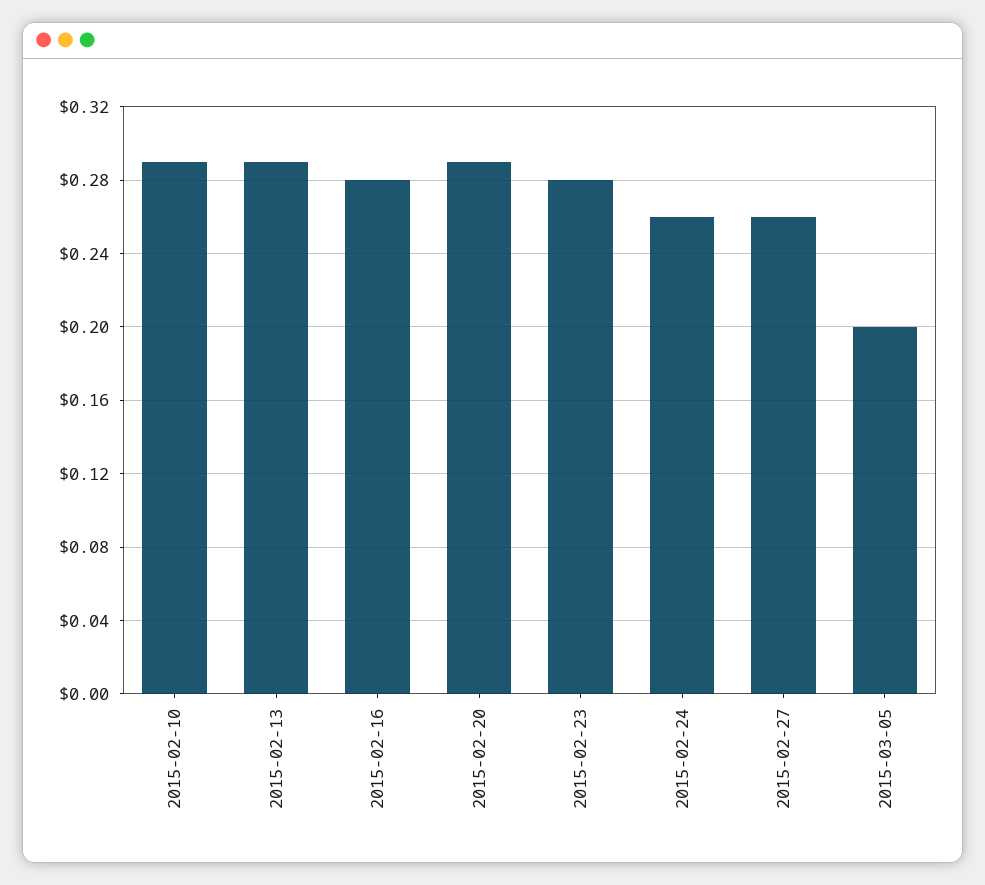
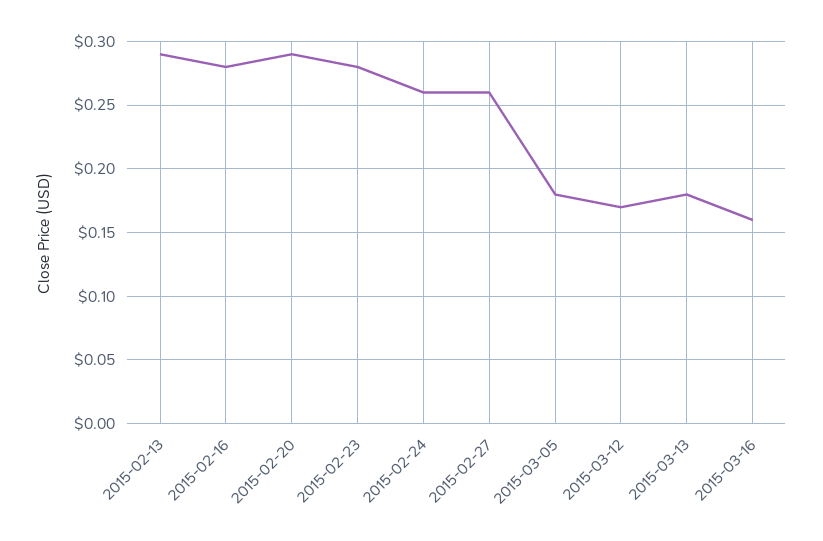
2015-02-10: 0.29 -> none
2015-03-05: 0.2 -> 0.18
2015-03-12: none -> 0.17
2015-03-13: none -> 0.18
2015-03-16: none -> 0.16

